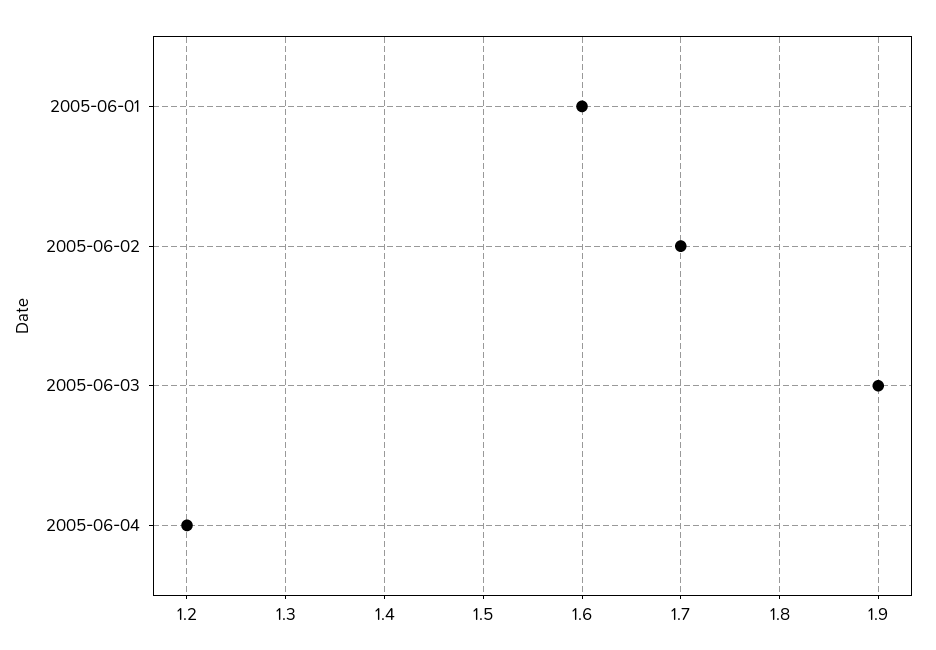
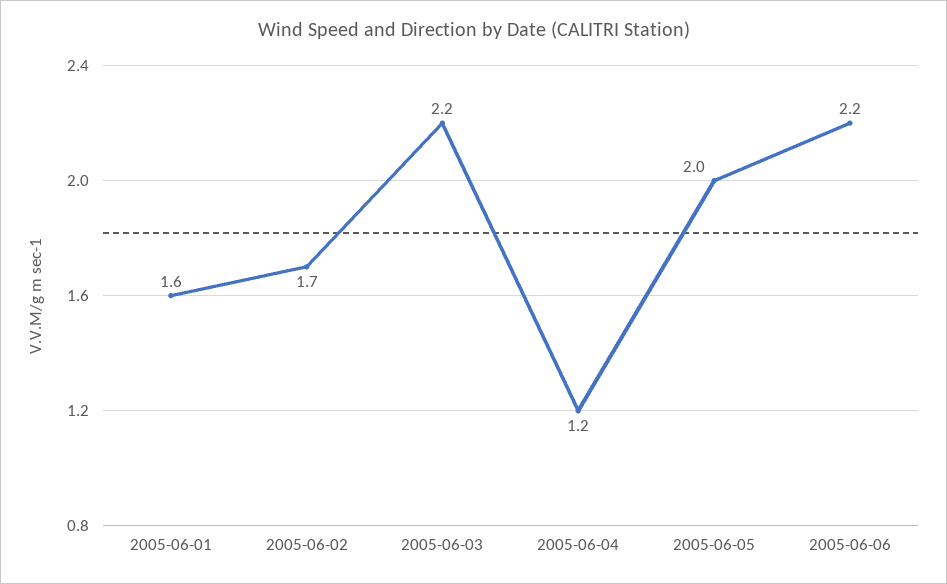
2005-06-03: 1.9 -> 2.2
2005-06-05: none -> 2
2005-06-06: none -> 2.2

